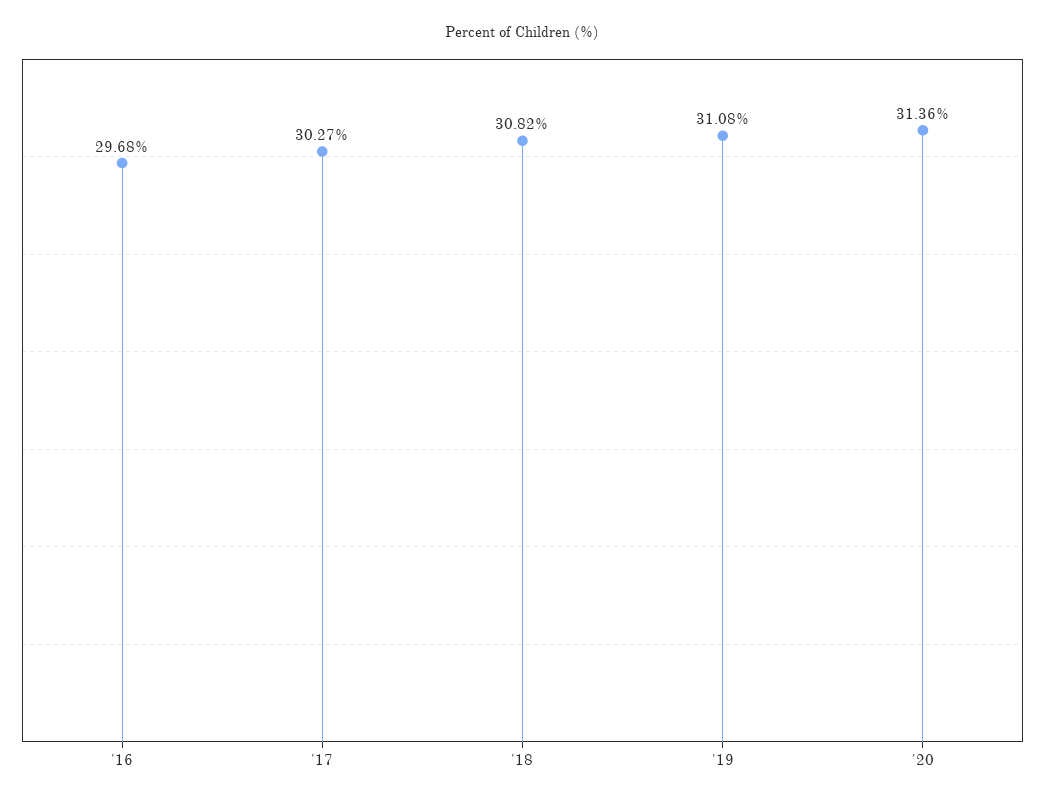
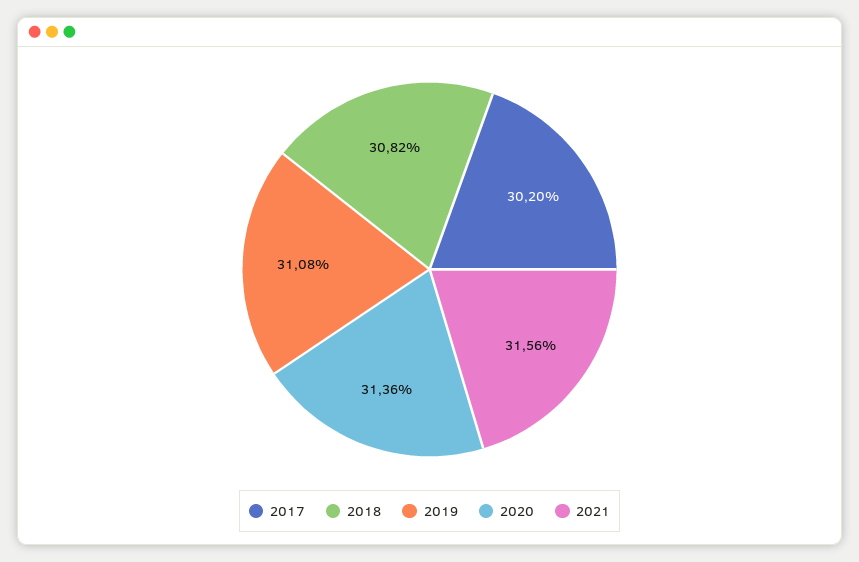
'16: 29.68 -> none
'17: 30.27 -> 30.2
2021: none -> 31.56

